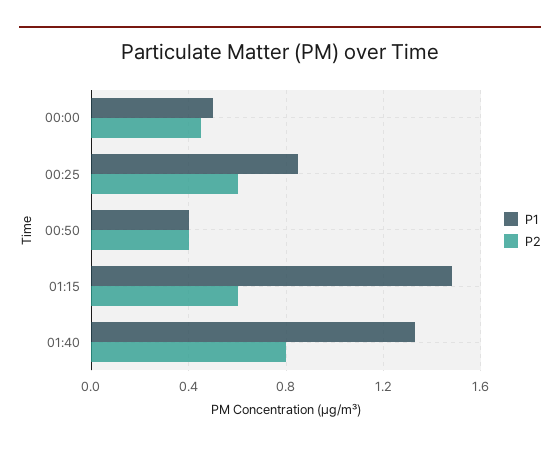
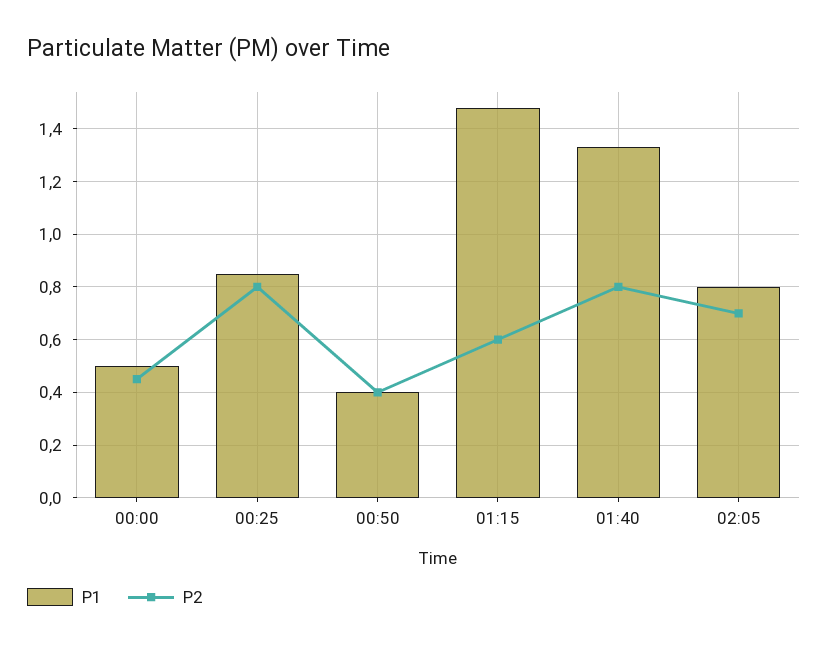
P2, 00:25: 0.6 -> 0.8
P1, 02:05: none -> 0.8
P2, 02:05: none -> 0.7

